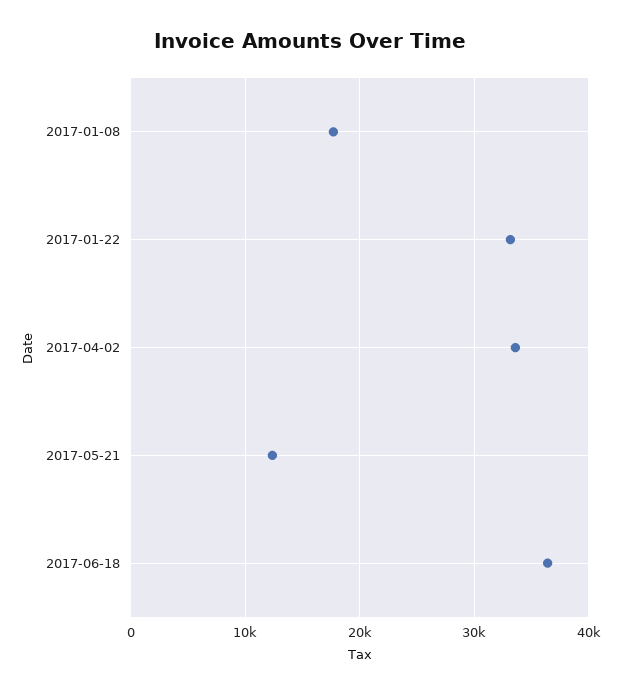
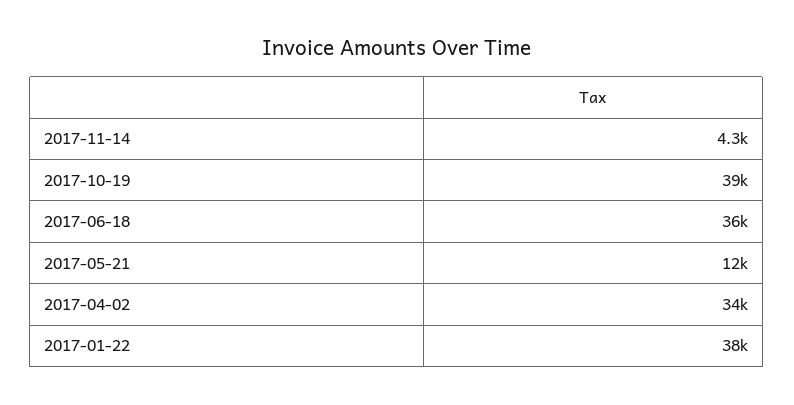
2017-01-08: 18000 -> none
2017-01-22: 33000 -> 38000
2017-11-14: none -> 4300
2017-10-19: none -> 39000

